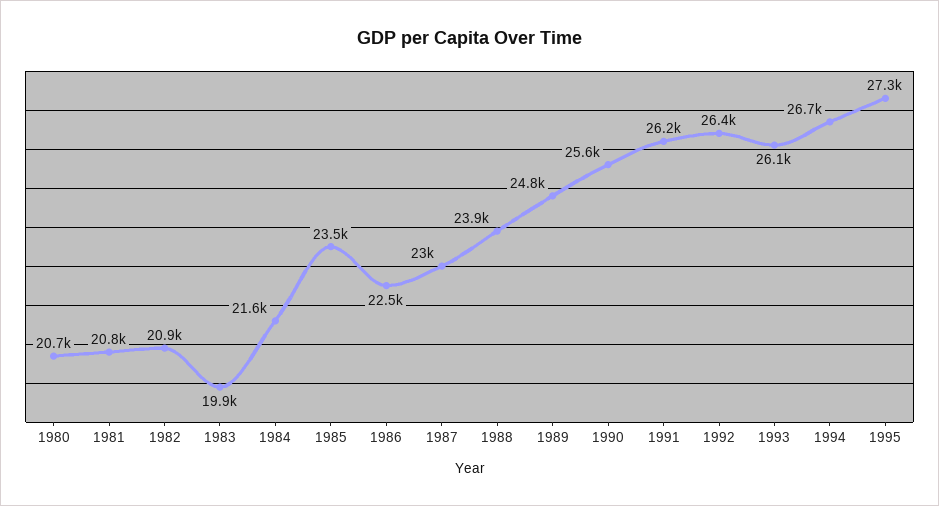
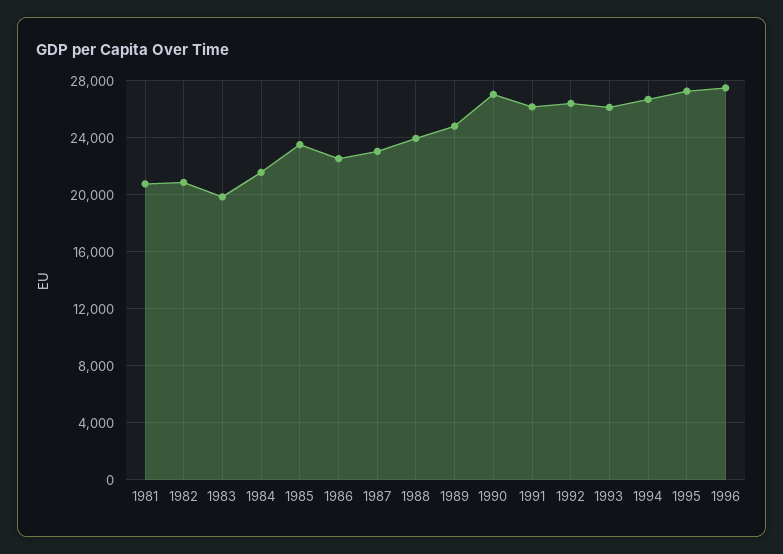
1980: 20700 -> none
1990: 25600 -> 27000
1996: none -> 27500

